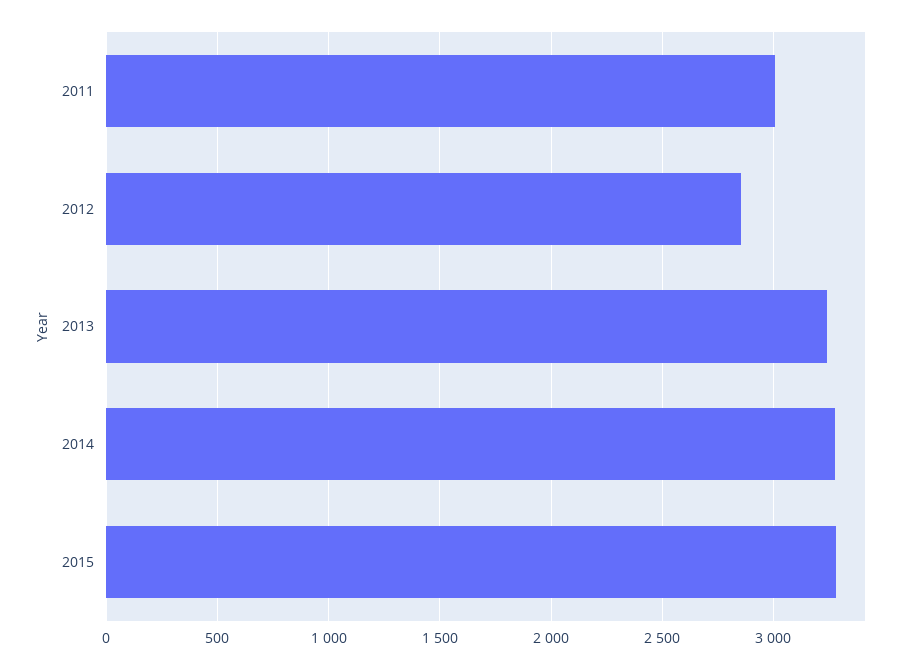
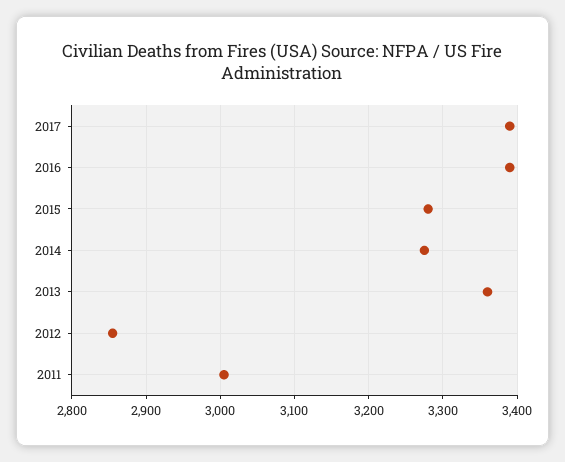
2013: 3250 -> 3360
2017: none -> 3390
2016: none -> 3390

